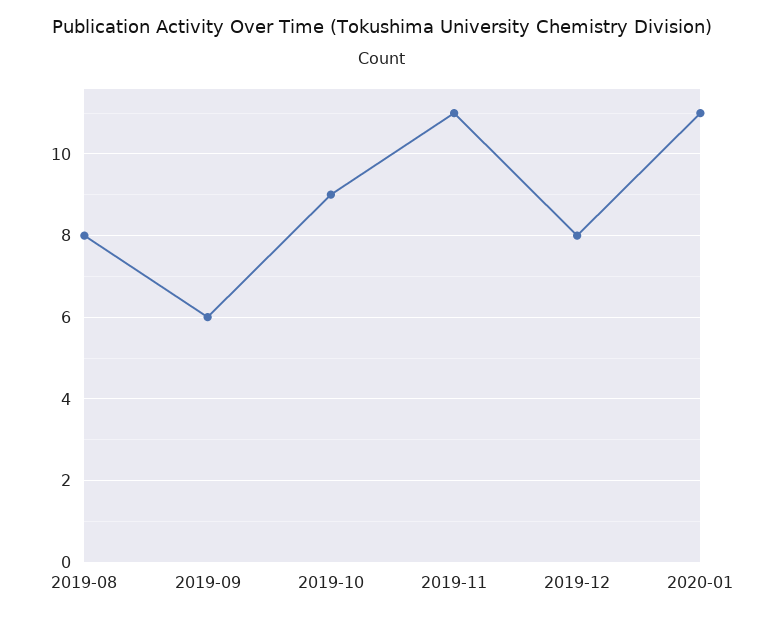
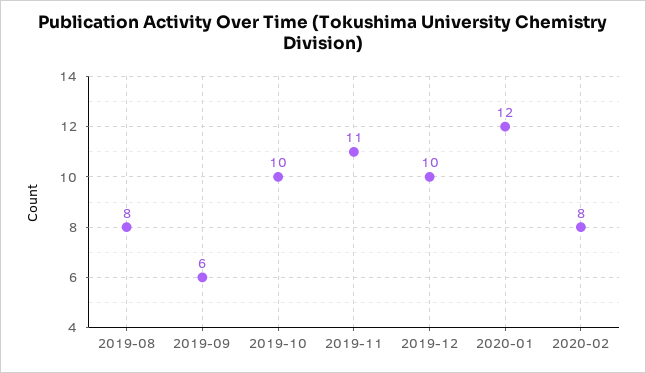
2019-10: 9 -> 10
2019-12: 8 -> 10
2020-01: 11 -> 12
2020-02: none -> 8

